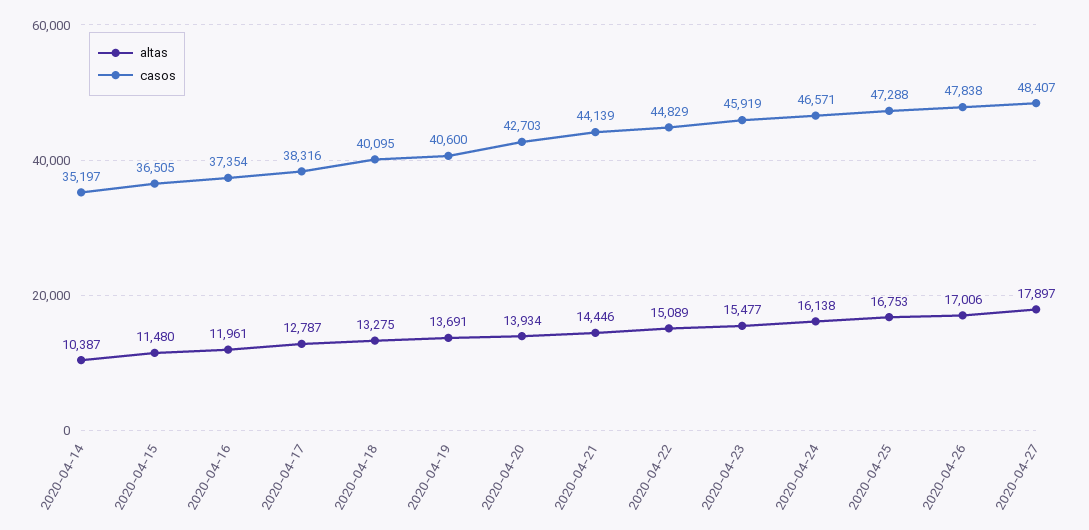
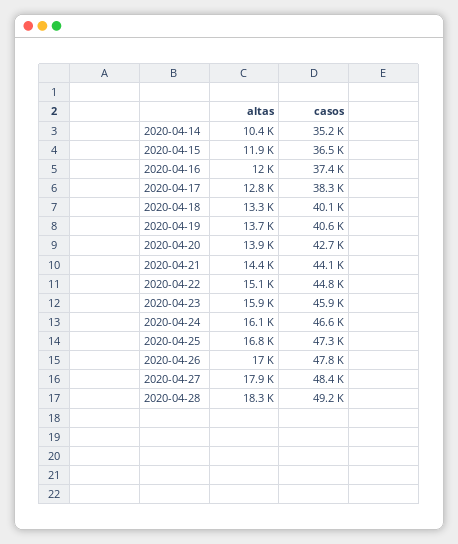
altas, 2020-04-15: 11480 -> 11900
altas, 2020-04-23: 15477 -> 15900
altas, 2020-04-28: none -> 18300
casos, 2020-04-28: none -> 49200

